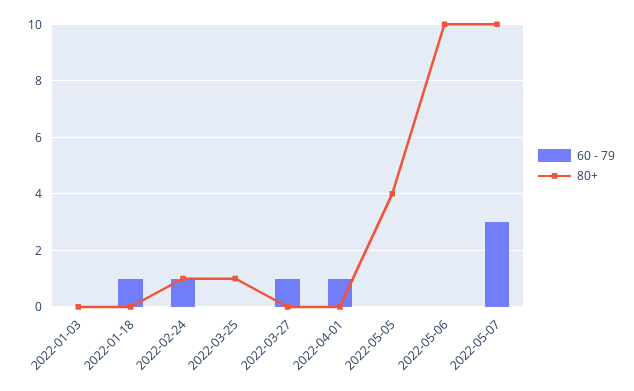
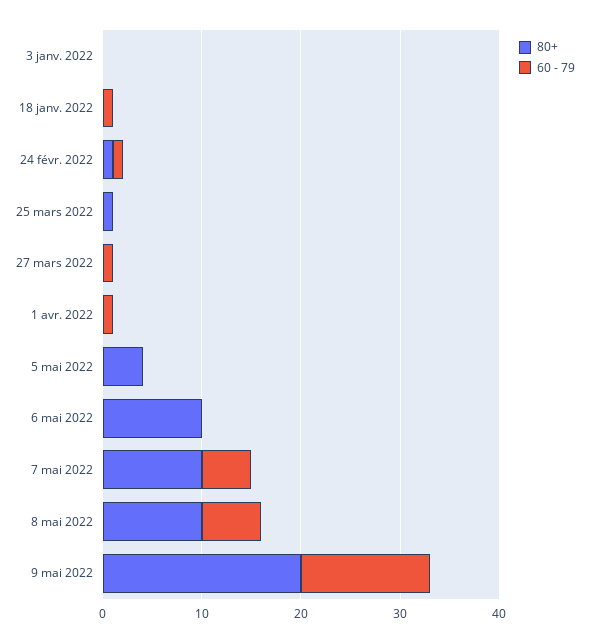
60 - 79, 2022-05-07: 3 -> 5
80+, 8 mai 2022: none -> 10
60 - 79, 8 mai 2022: none -> 6
80+, 9 mai 2022: none -> 20
60 - 79, 9 mai 2022: none -> 13

